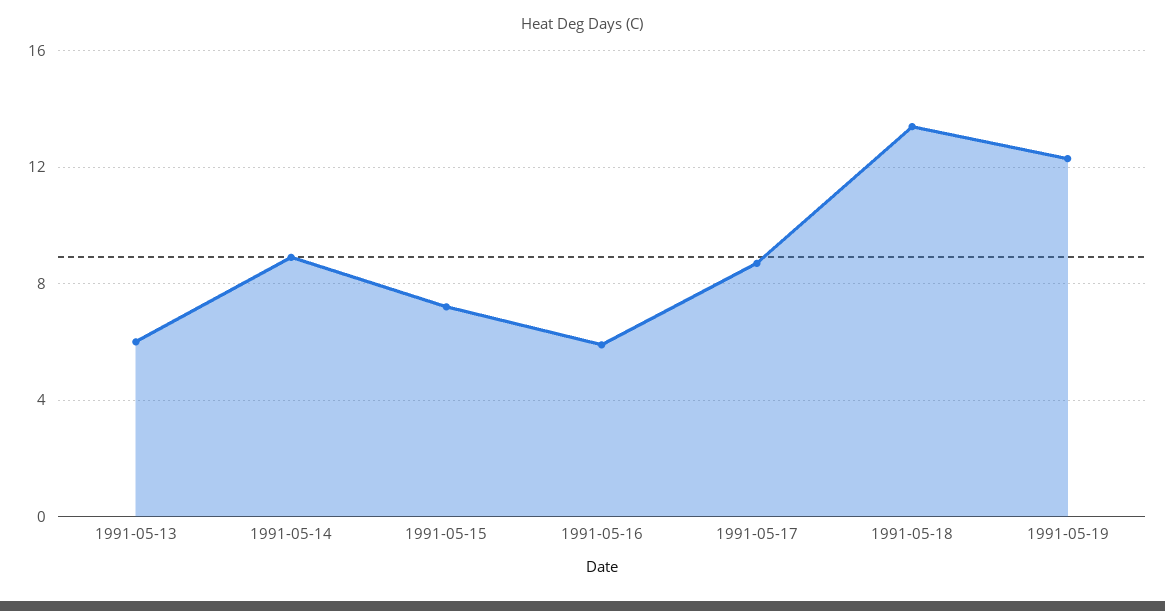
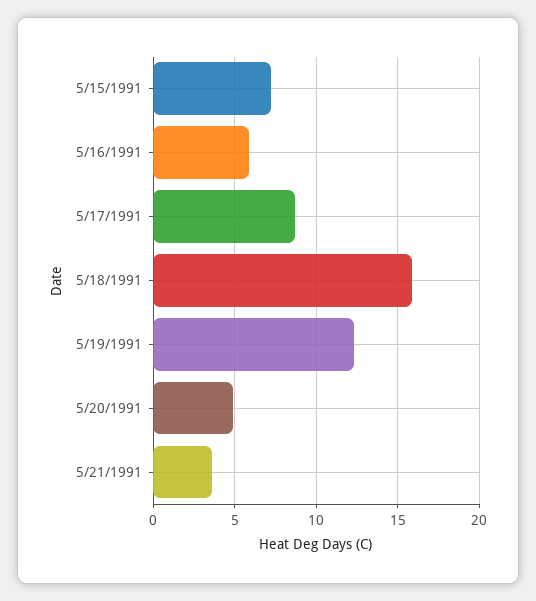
1991-05-13: 6 -> none
1991-05-14: 9 -> none
1991-05-18: 13.5 -> 16
5/20/1991: none -> 5
5/21/1991: none -> 3.5

